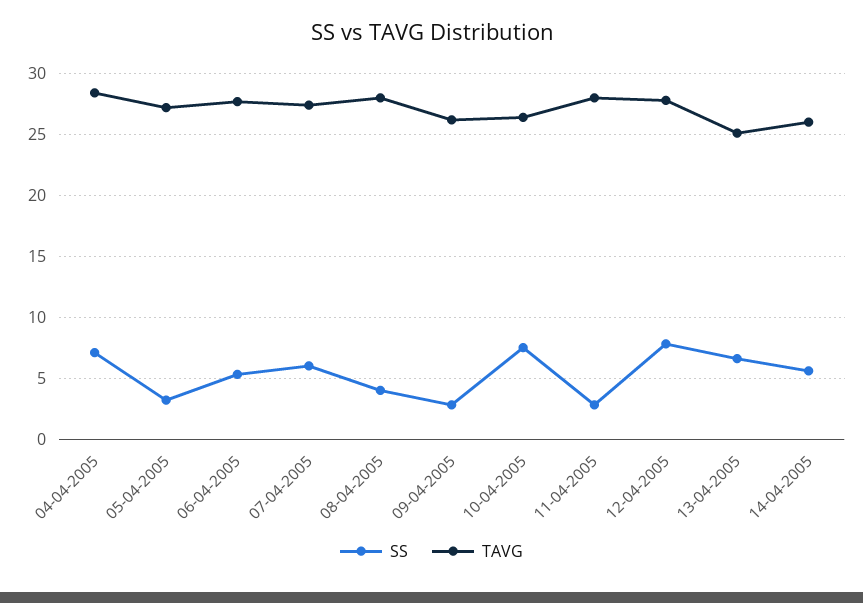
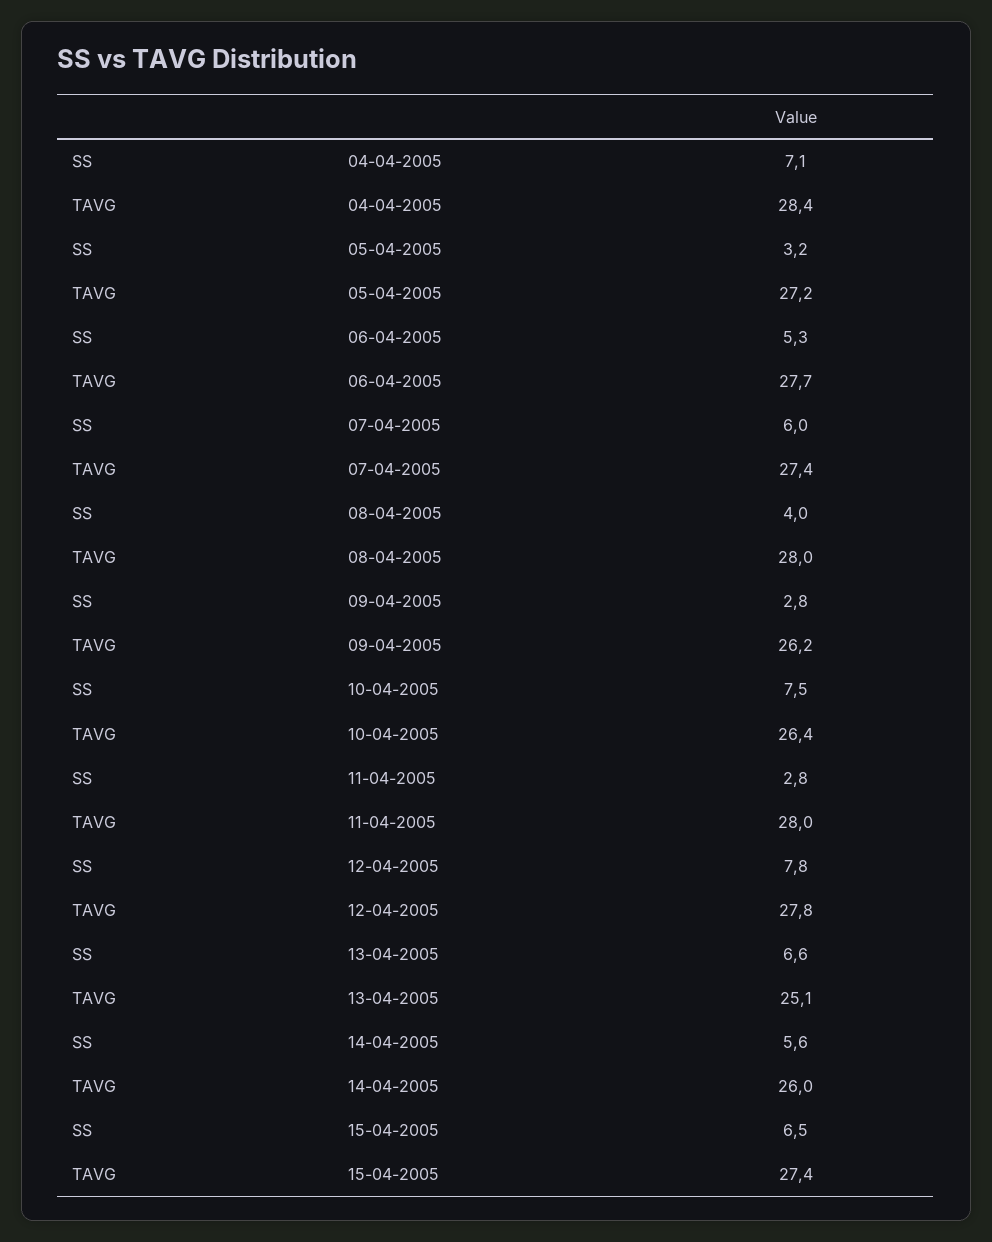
SS, 15-04-2005: none -> 6.5
TAVG, 15-04-2005: none -> 27.4

